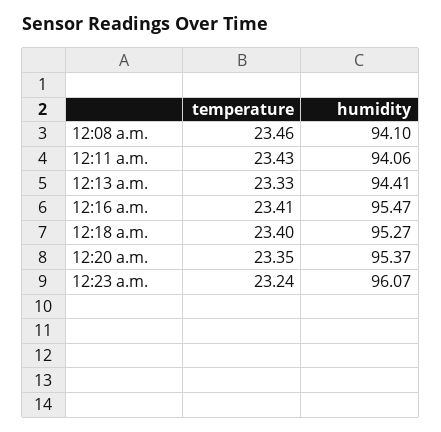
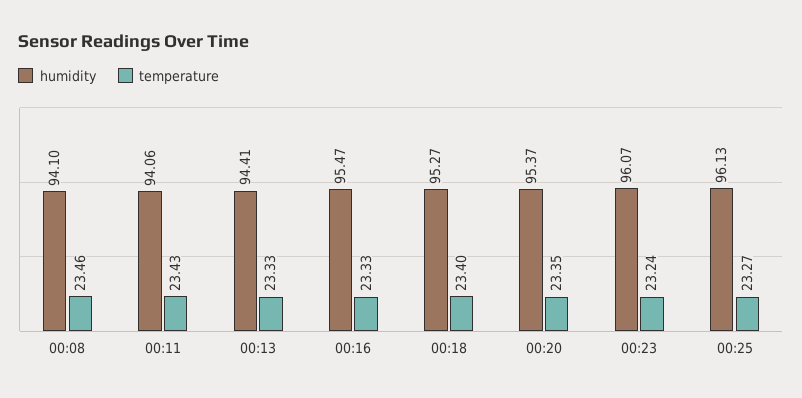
temperature, 12:16 a.m.: 23.41 -> 23.33
humidity, 00:25: none -> 96.13
temperature, 00:25: none -> 23.27

